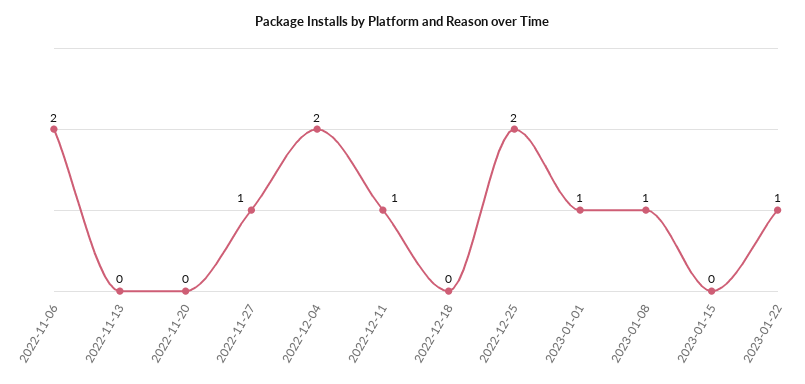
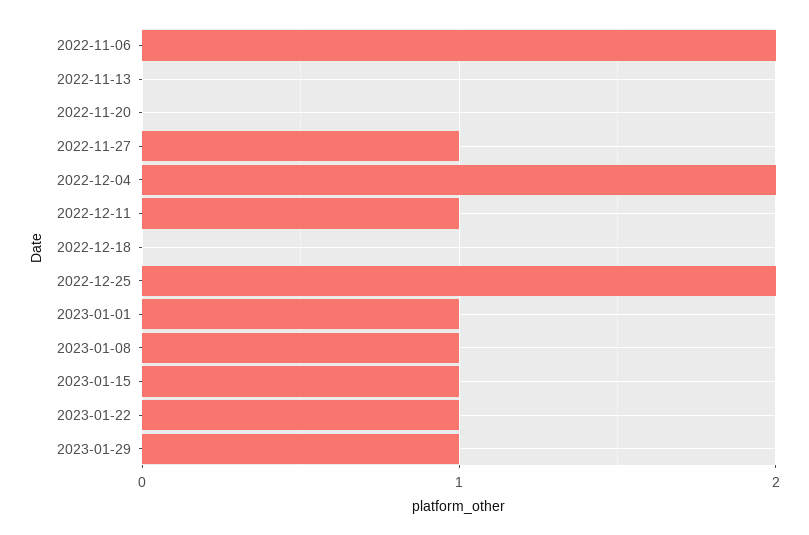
2023-01-15: 0 -> 1
2023-01-29: none -> 1

